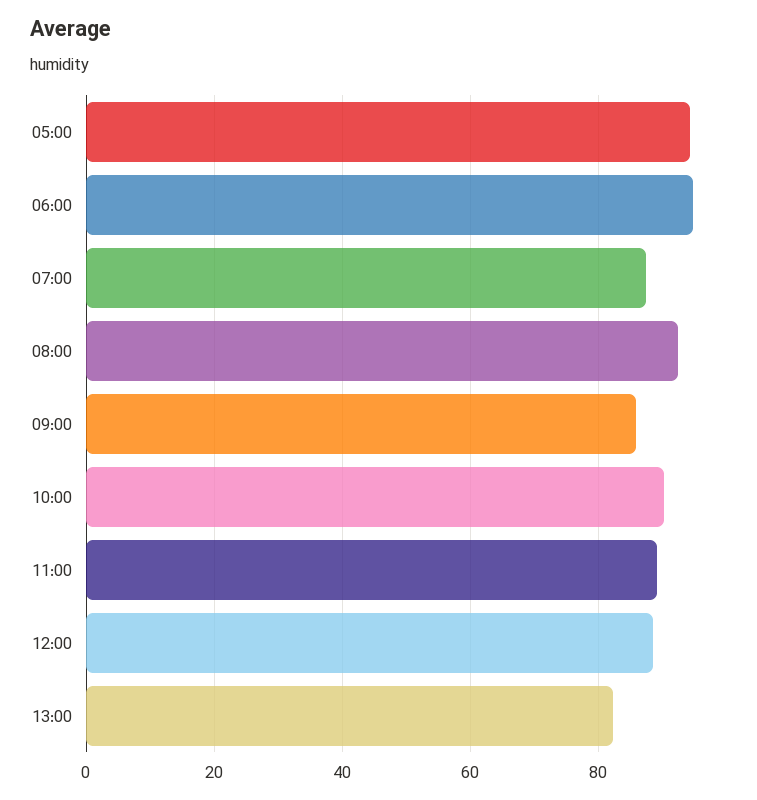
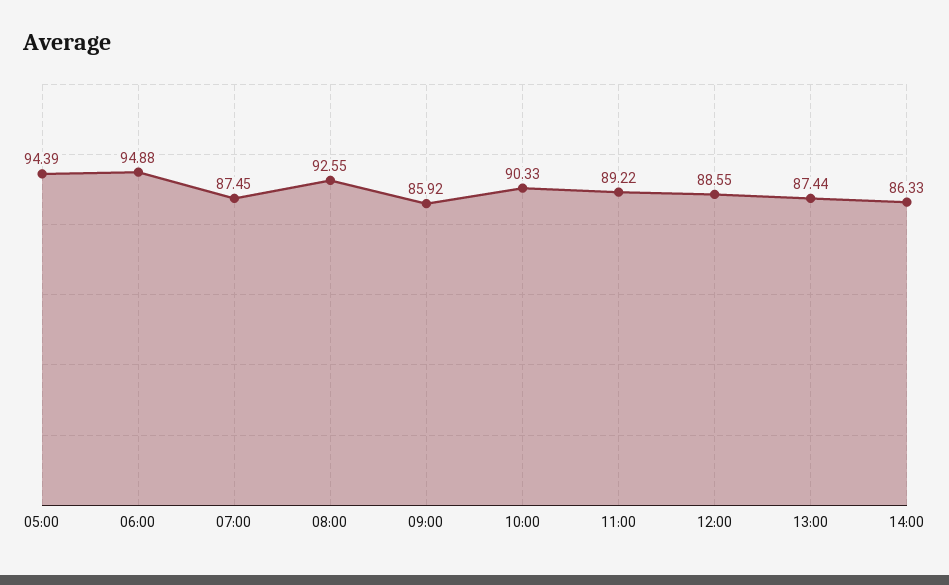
13:00: 82 -> 87.44
14:00: none -> 86.33

